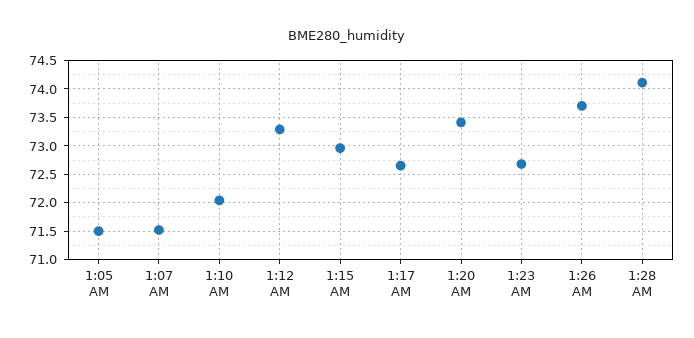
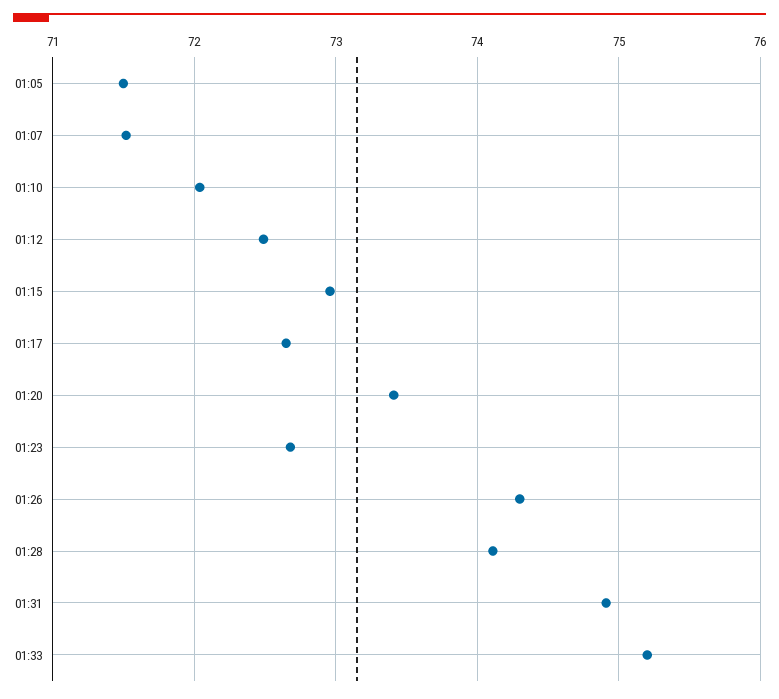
1:12 AM: 73.25 -> 72.5
1:26 AM: 73.75 -> 74.3
01:31: none -> 74.9
01:33: none -> 75.2

